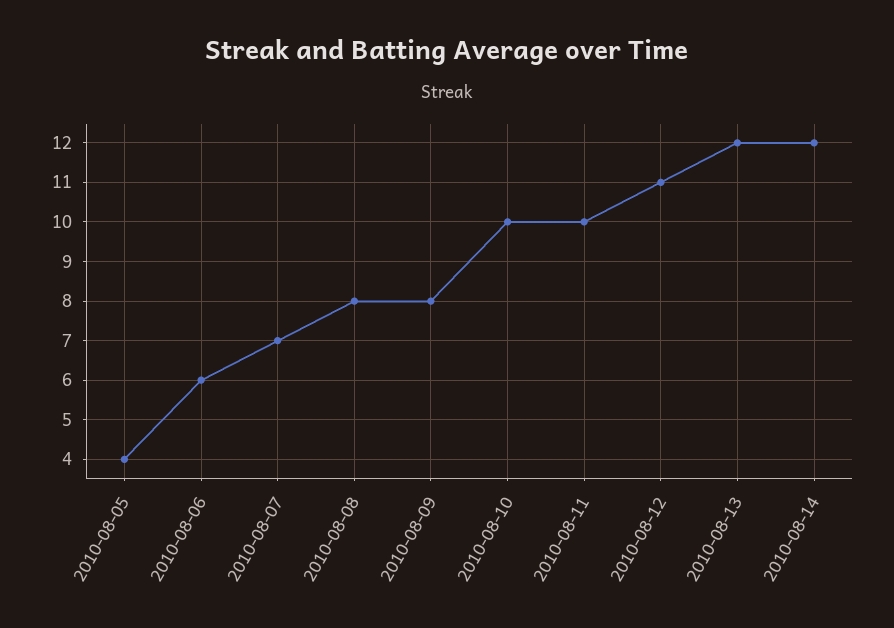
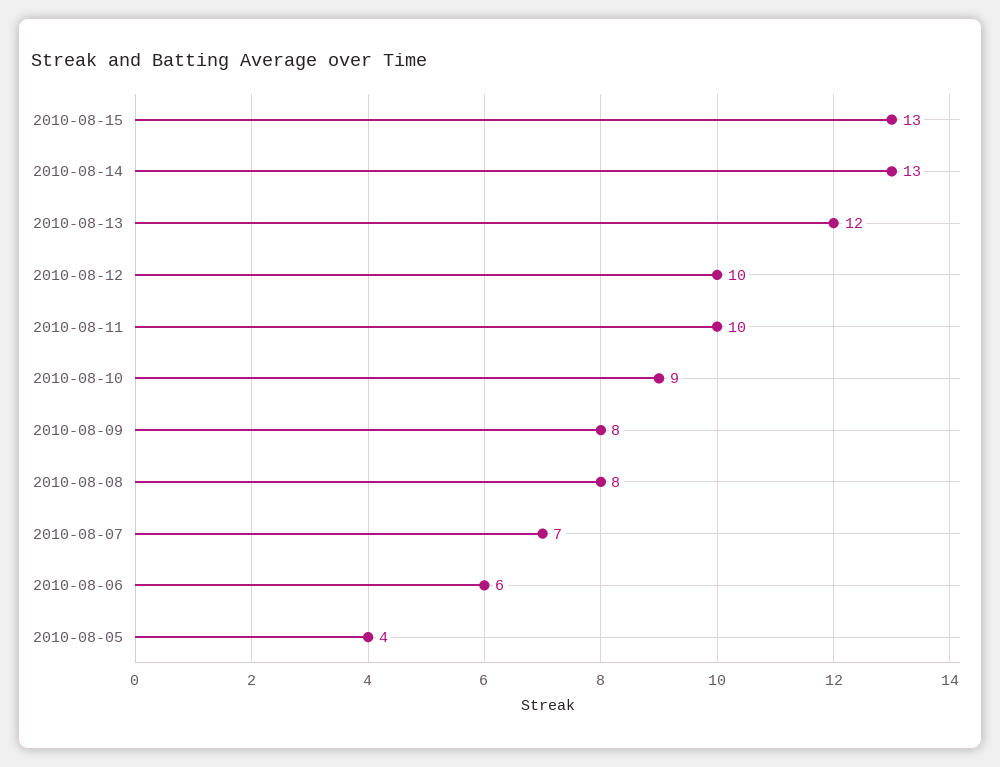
2010-08-10: 10 -> 9
2010-08-12: 11 -> 10
2010-08-14: 12 -> 13
2010-08-15: none -> 13

